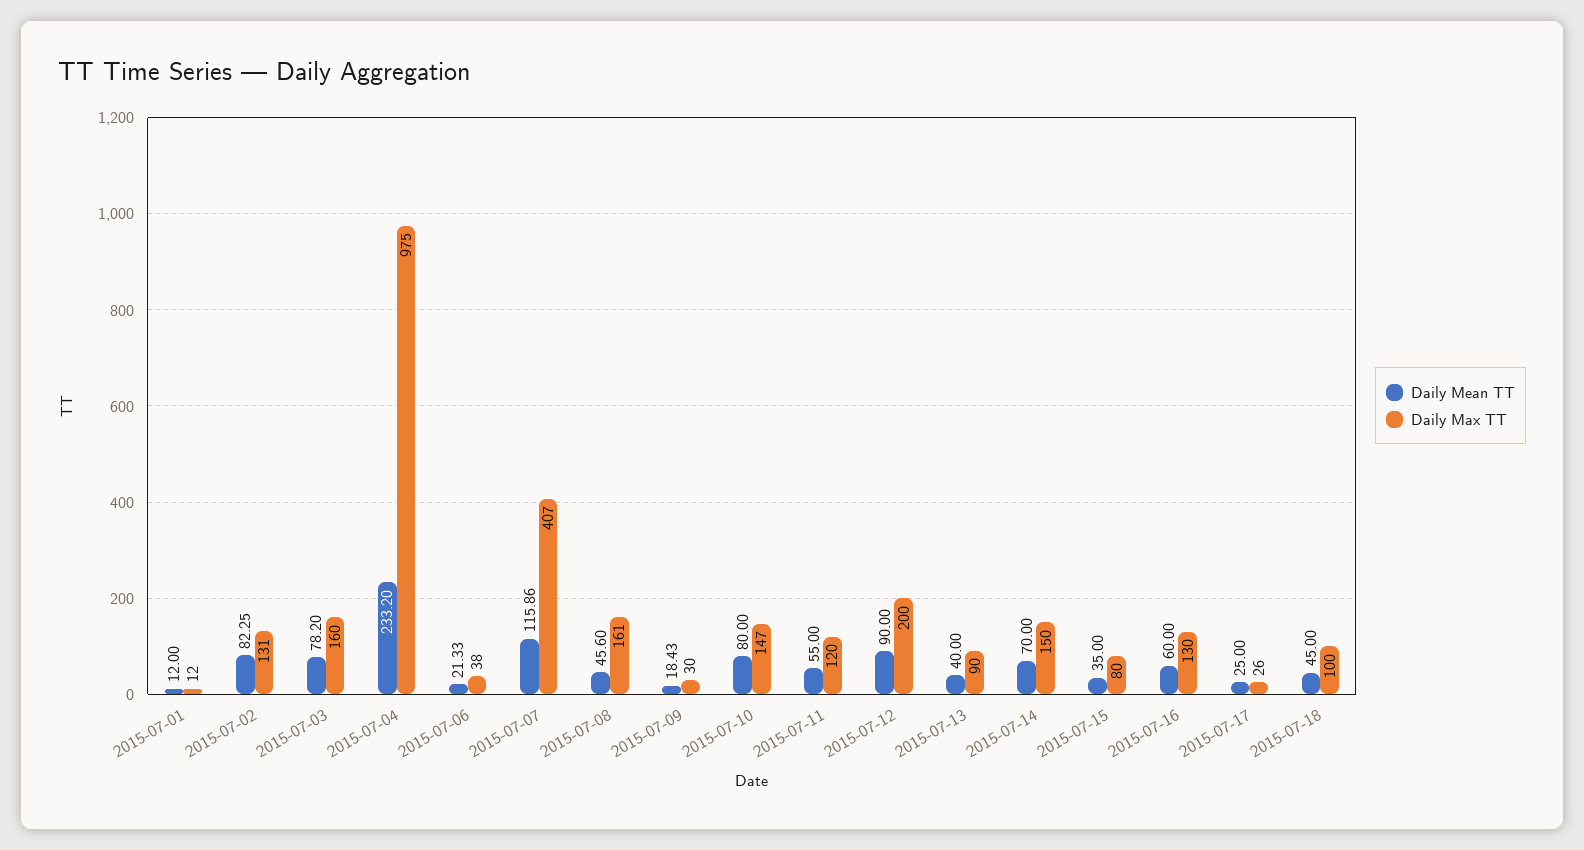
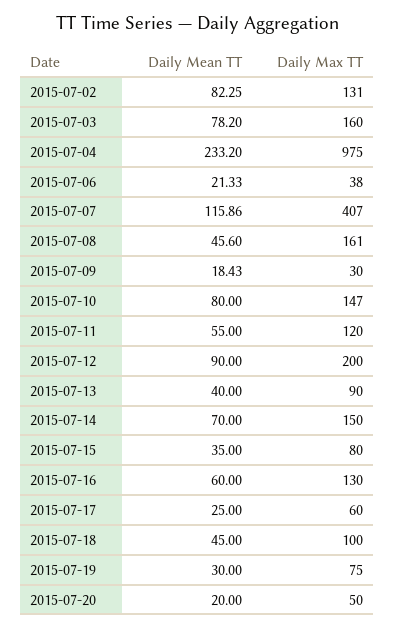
Daily Mean TT, 2015-07-01: 12 -> none
Daily Max TT, 2015-07-01: 12 -> none
Daily Max TT, 2015-07-17: 26 -> 60
Daily Mean TT, 2015-07-19: none -> 30
Daily Max TT, 2015-07-19: none -> 75
Daily Mean TT, 2015-07-20: none -> 20
Daily Max TT, 2015-07-20: none -> 50

